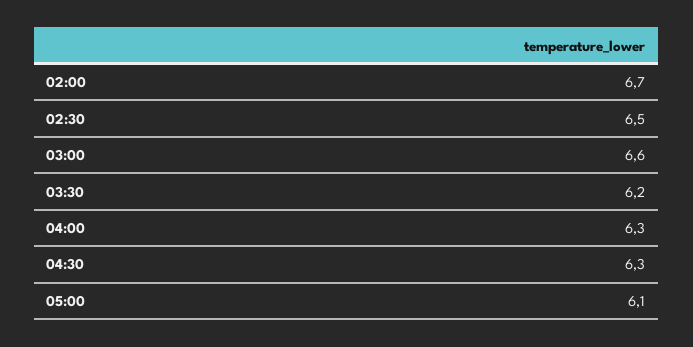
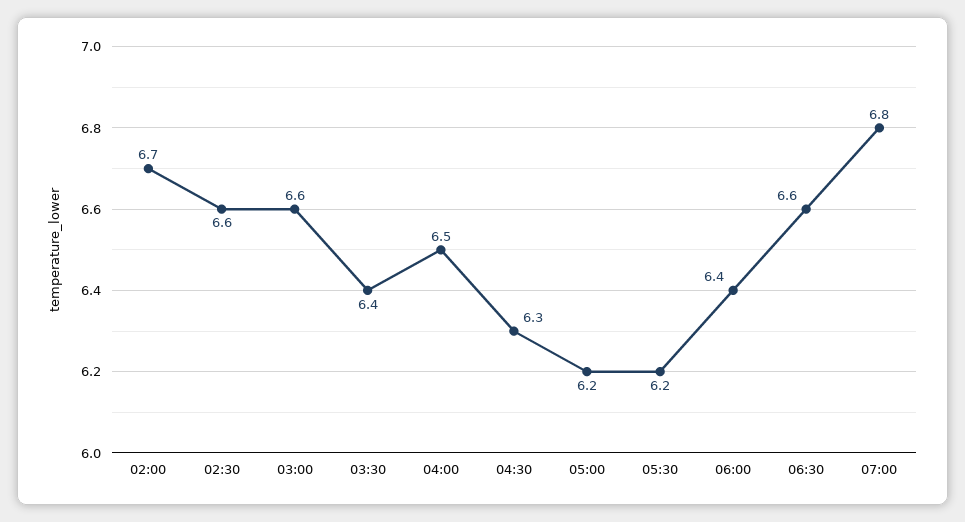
02:30: 6.5 -> 6.6
03:30: 6.2 -> 6.4
04:00: 6.3 -> 6.5
05:00: 6.1 -> 6.2
05:30: none -> 6.2
06:00: none -> 6.4
06:30: none -> 6.6
07:00: none -> 6.8

